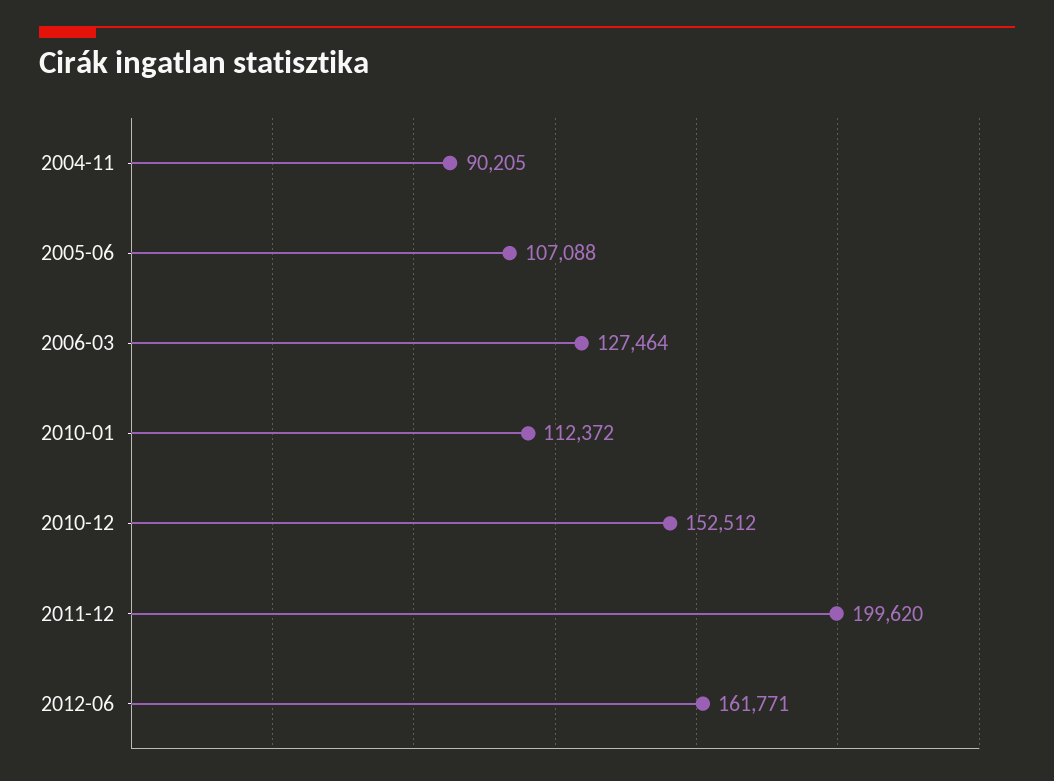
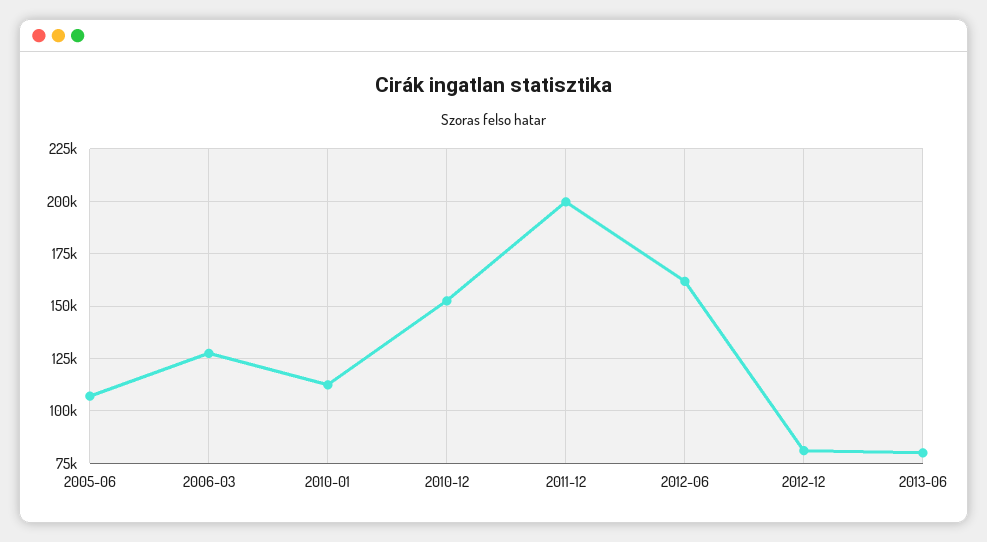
2004-11: 90205 -> none
2012-12: none -> 80000
2013-06: none -> 80000

